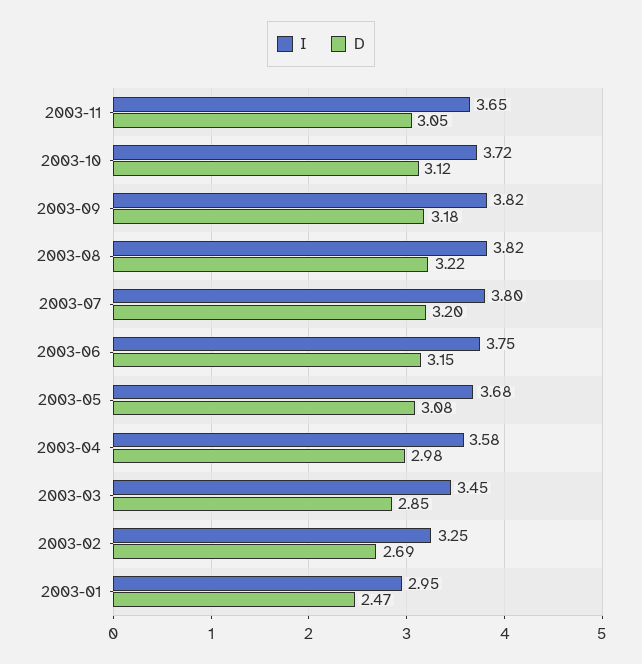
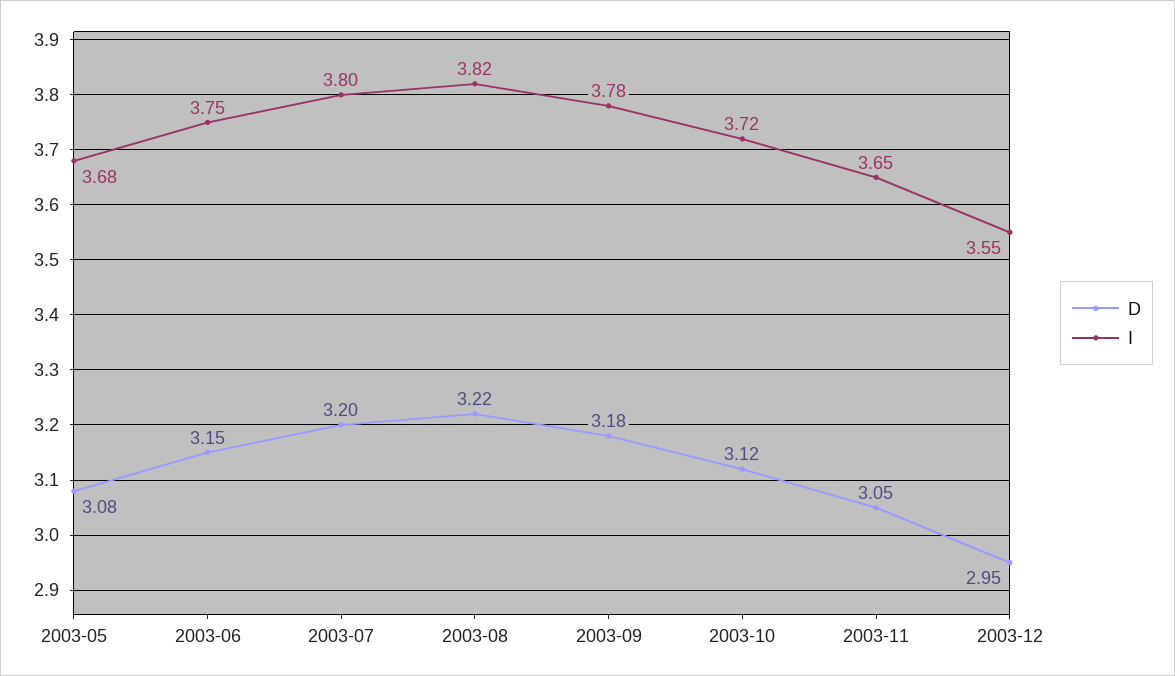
I, 2003-09: 3.82 -> 3.78
I, 2003-04: 3.58 -> none
D, 2003-04: 2.98 -> none
I, 2003-03: 3.45 -> none
D, 2003-03: 2.85 -> none
I, 2003-02: 3.25 -> none
D, 2003-02: 2.69 -> none
I, 2003-01: 2.95 -> none
D, 2003-01: 2.47 -> none
D, 2003-12: none -> 2.95
I, 2003-12: none -> 3.55

